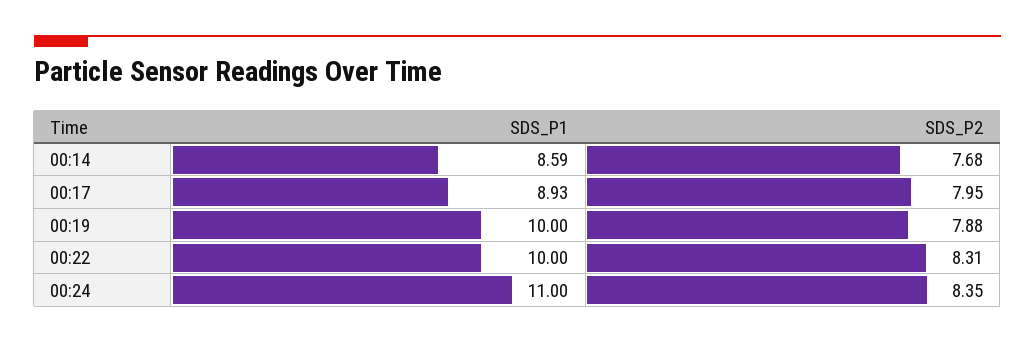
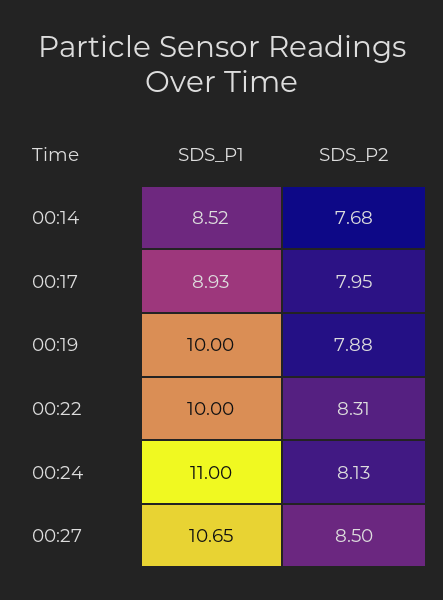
SDS_P1, 00:14: 8.59 -> 8.52
SDS_P2, 00:24: 8.35 -> 8.13
SDS_P1, 00:27: none -> 10.65
SDS_P2, 00:27: none -> 8.5

